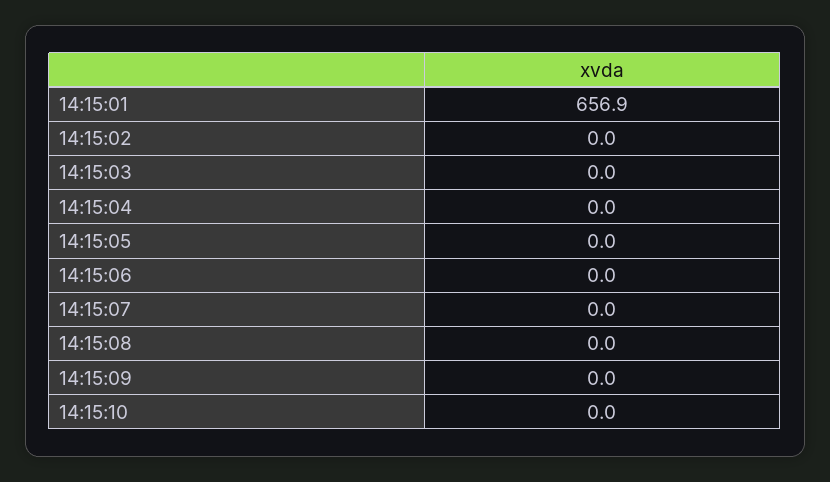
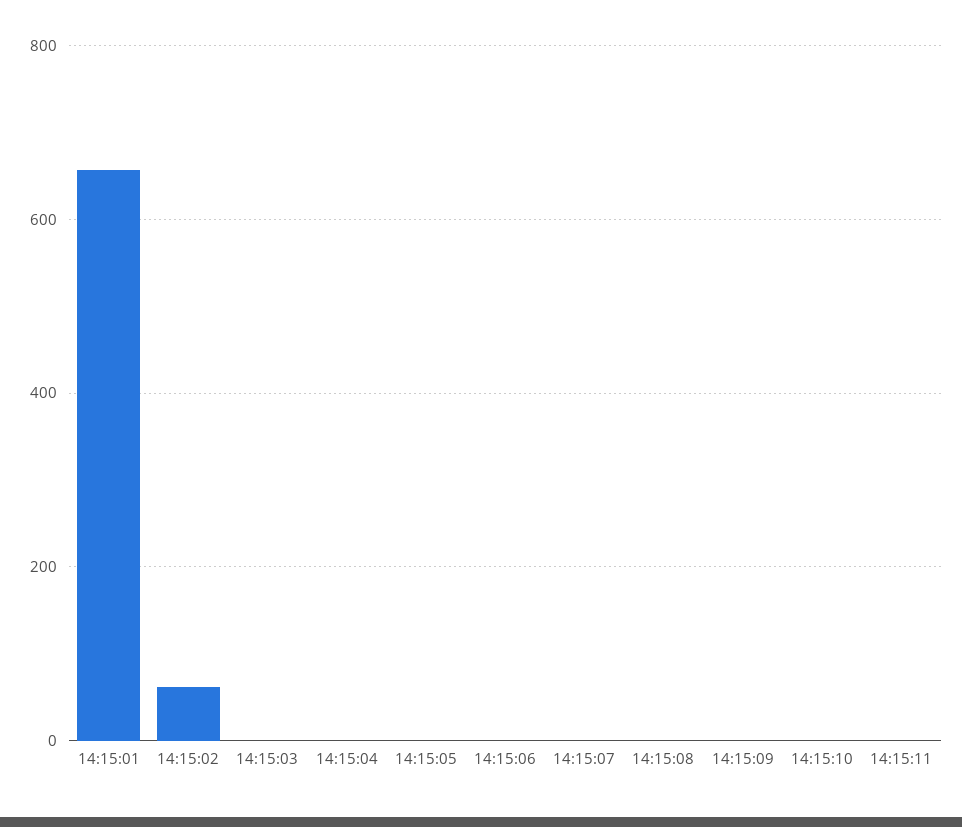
14:15:02: 0 -> 60
14:15:11: none -> 0

